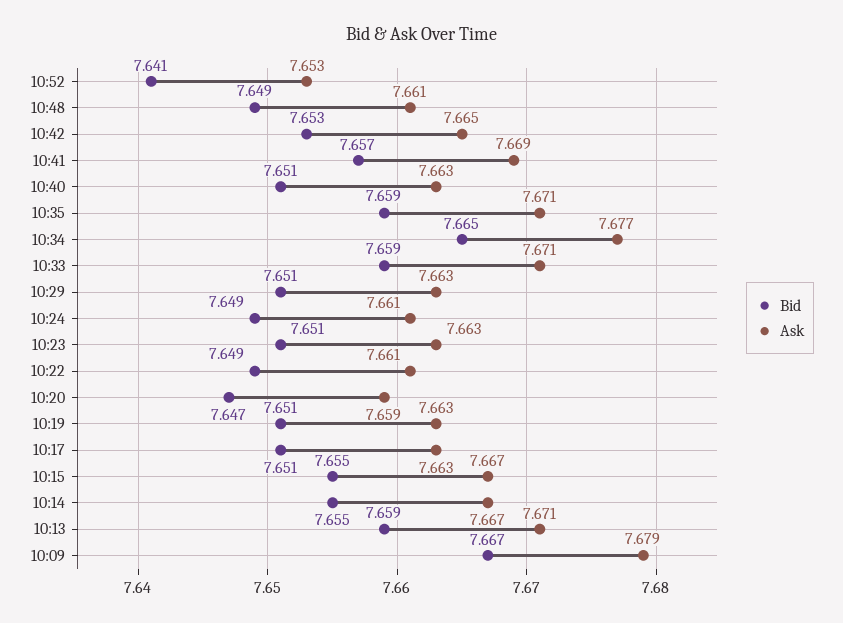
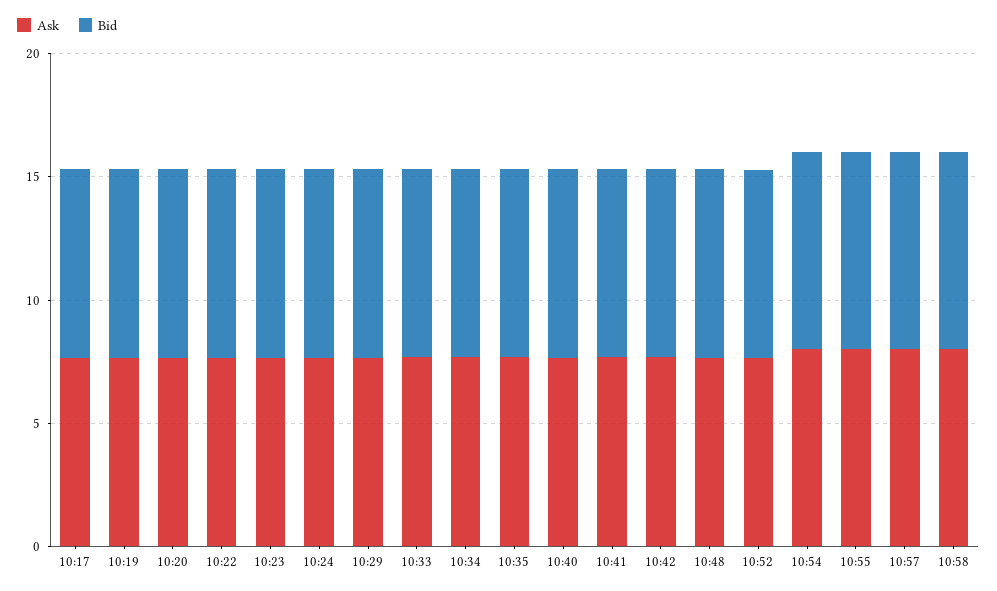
Bid, 10:15: 7.655 -> none
Ask, 10:15: 7.667 -> none
Bid, 10:14: 7.655 -> none
Ask, 10:14: 7.667 -> none
Bid, 10:13: 7.659 -> none
Ask, 10:13: 7.671 -> none
Bid, 10:09: 7.667 -> none
Ask, 10:09: 7.679 -> none
Ask, 10:54: none -> 8
Bid, 10:54: none -> 8
Ask, 10:55: none -> 8
Bid, 10:55: none -> 8
Ask, 10:57: none -> 8
Bid, 10:57: none -> 8
Ask, 10:58: none -> 8
Bid, 10:58: none -> 8

